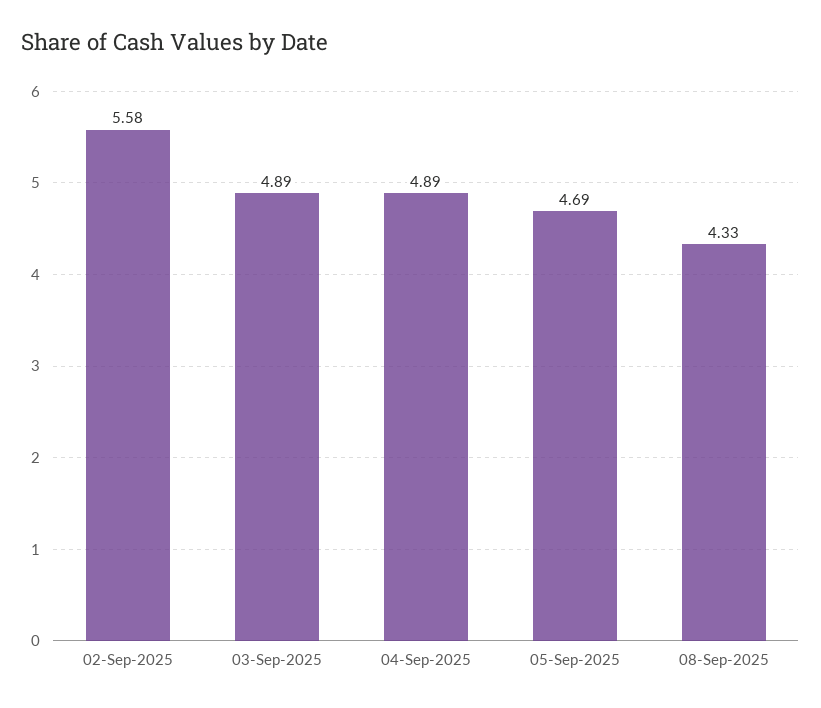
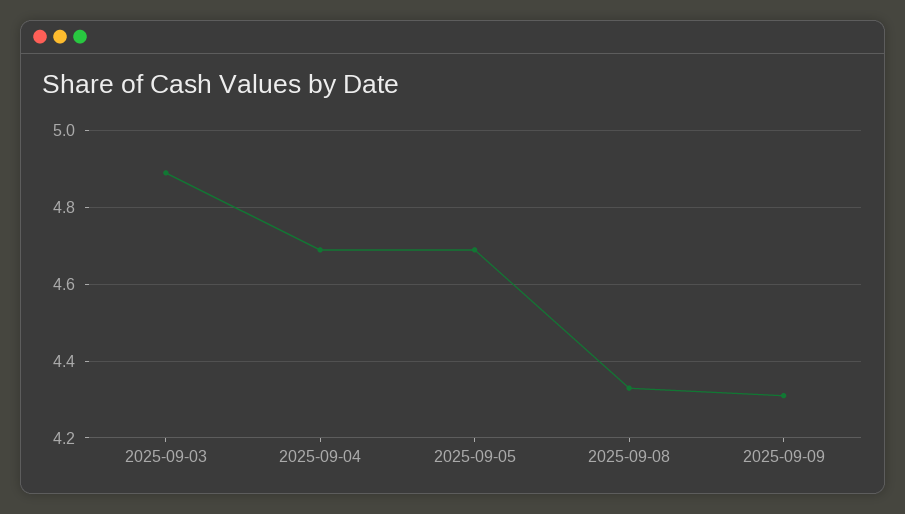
02-Sep-2025: 5.58 -> none
04-Sep-2025: 4.89 -> 4.7
2025-09-09: none -> 4.3

